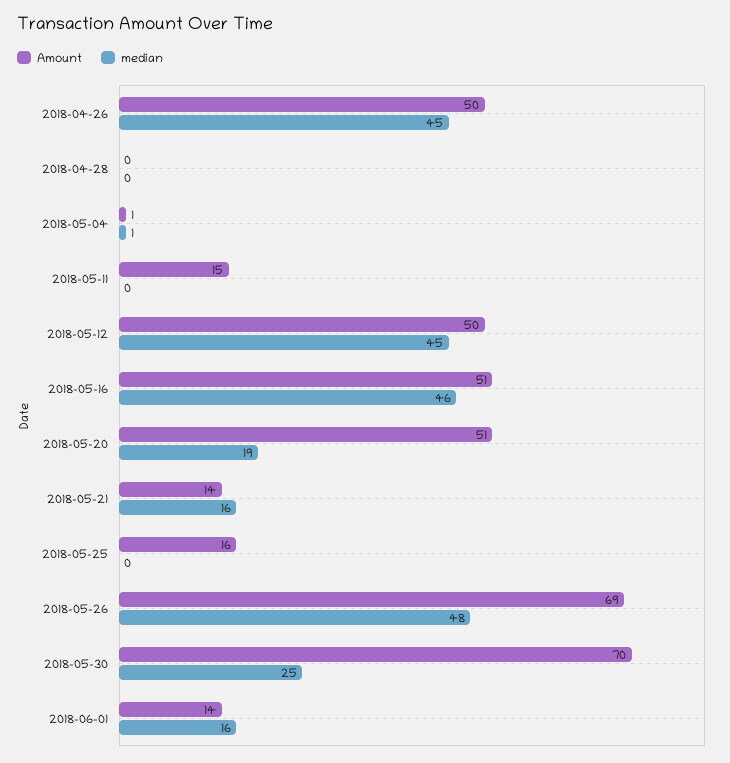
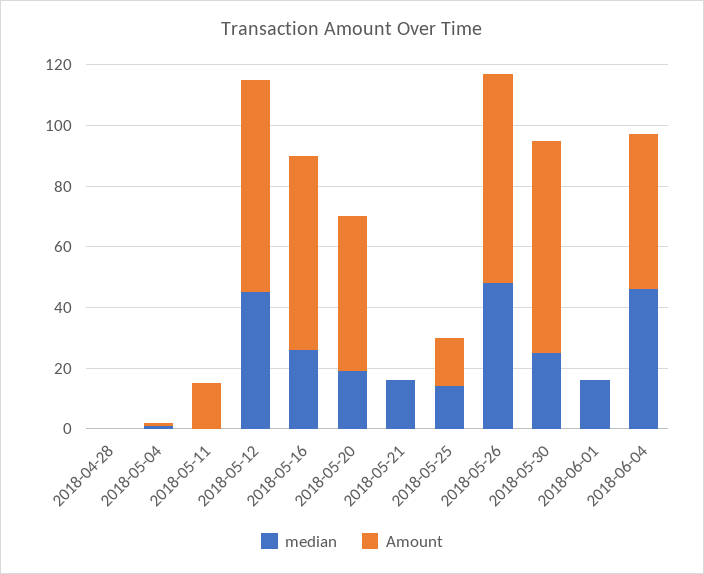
Amount, 2018-04-26: 50 -> none
median, 2018-04-26: 45 -> none
Amount, 2018-05-12: 50 -> 70
Amount, 2018-05-16: 51 -> 65
median, 2018-05-16: 46 -> 25
Amount, 2018-05-21: 14 -> 0
median, 2018-05-25: 0 -> 15
Amount, 2018-06-01: 14 -> 0
median, 2018-06-04: none -> 45
Amount, 2018-06-04: none -> 50

